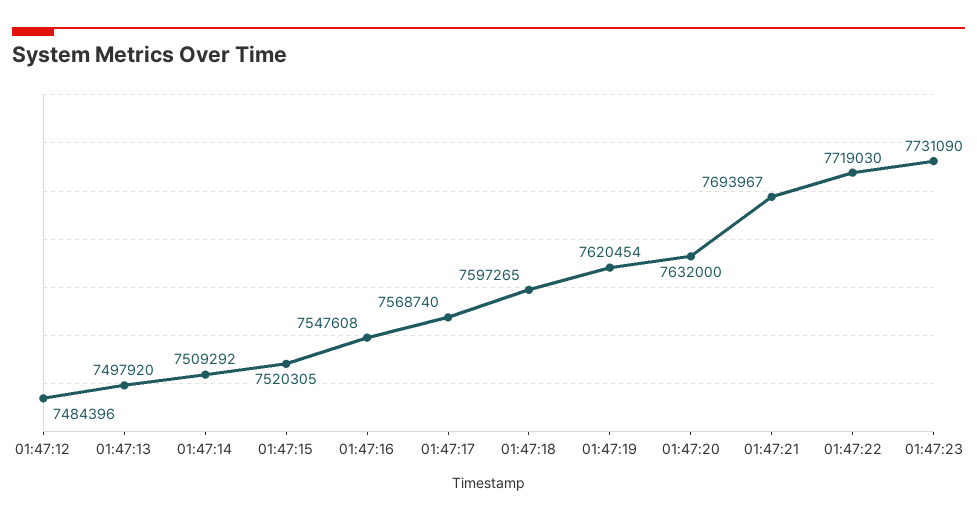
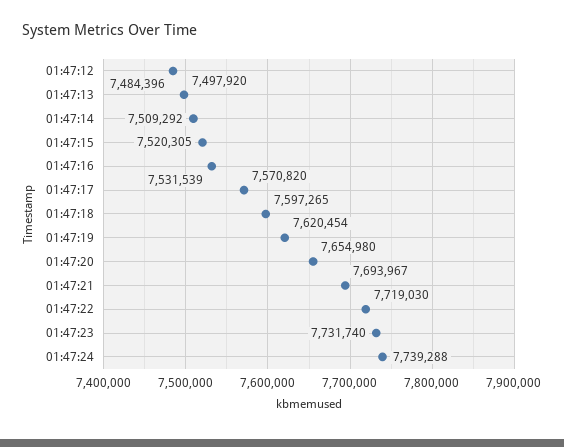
01:47:16: 7547608 -> 7531539
01:47:17: 7568740 -> 7570820
01:47:20: 7632000 -> 7654980
01:47:23: 7731090 -> 7731740
01:47:24: none -> 7739288

